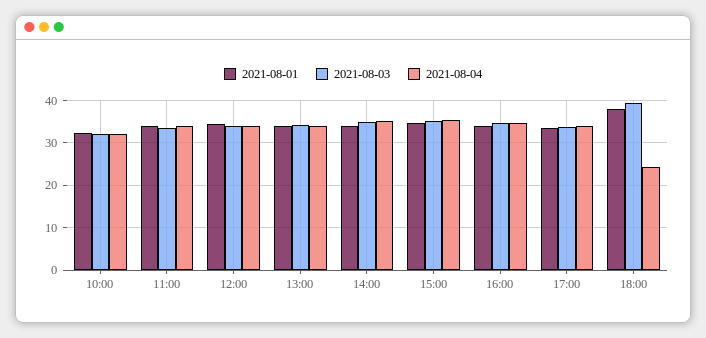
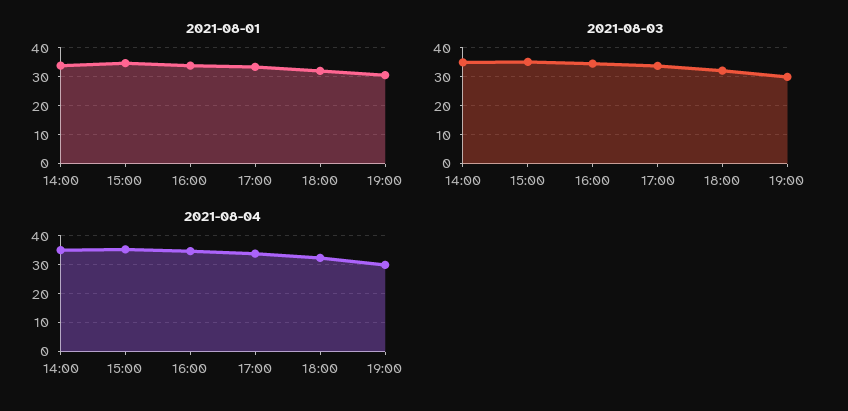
2021-08-01, 10:00: 32 -> none
2021-08-03, 10:00: 32 -> none
2021-08-04, 10:00: 32 -> none
2021-08-01, 11:00: 34 -> none
2021-08-03, 11:00: 34 -> none
2021-08-04, 11:00: 34 -> none
2021-08-01, 12:00: 34 -> none
2021-08-03, 12:00: 34 -> none
2021-08-04, 12:00: 34 -> none
2021-08-01, 13:00: 34 -> none
2021-08-03, 13:00: 34 -> none
2021-08-04, 13:00: 34 -> none
2021-08-01, 18:00: 38 -> 32.5
2021-08-03, 18:00: 40 -> 32.5
2021-08-04, 18:00: 24 -> 32.5
2021-08-01, 19:00: none -> 30
2021-08-03, 19:00: none -> 30
2021-08-04, 19:00: none -> 30

